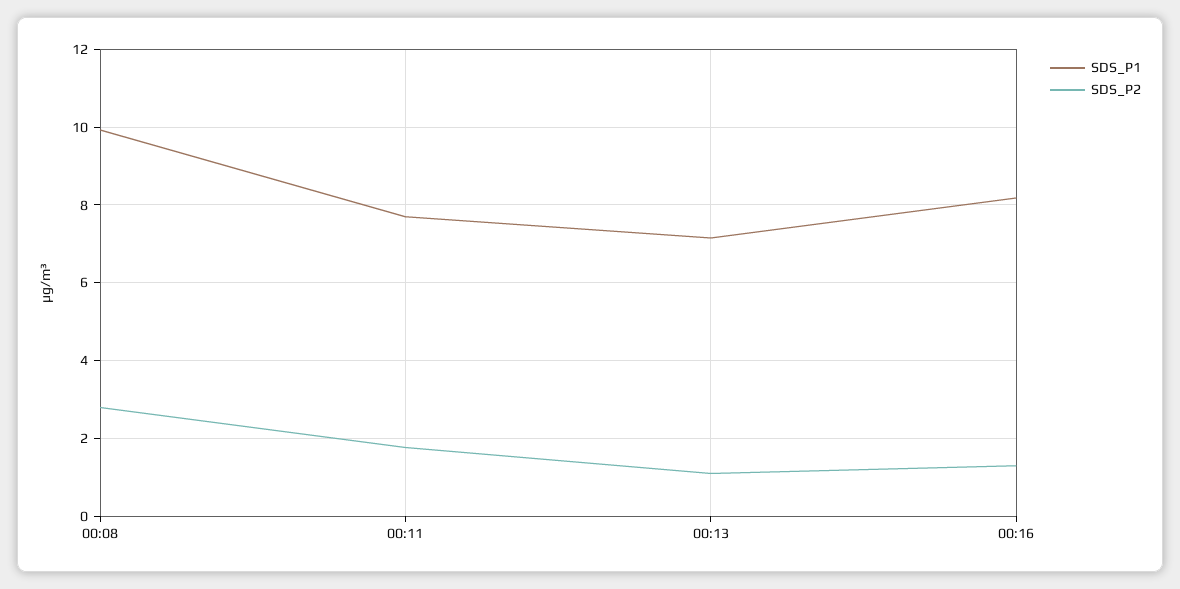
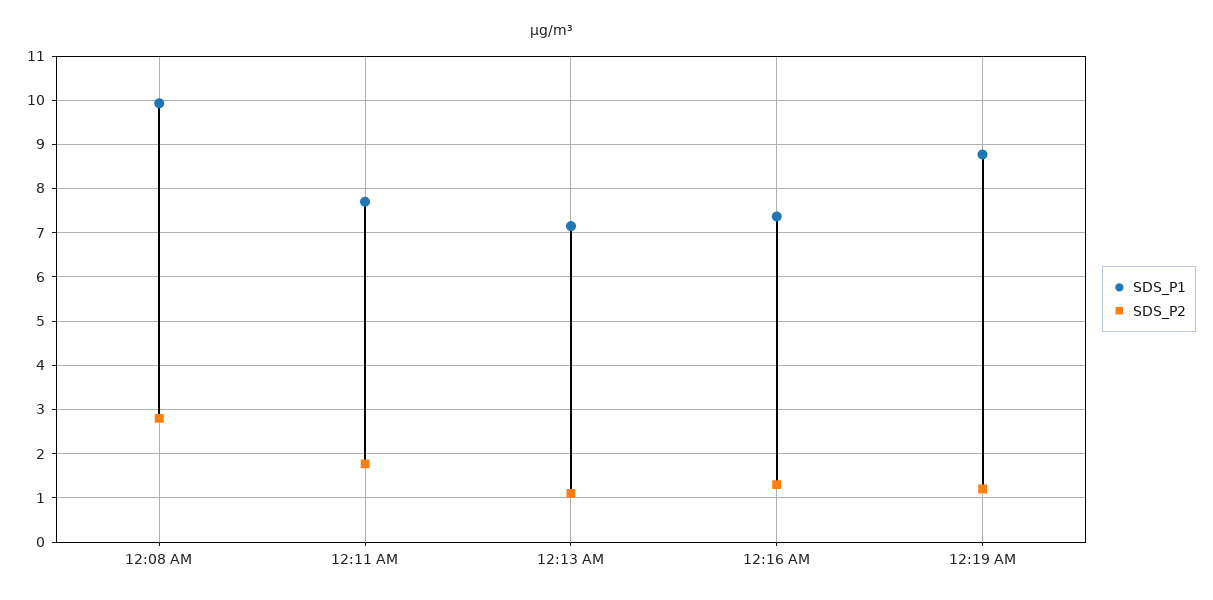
SDS_P1, 00:16: 8.2 -> 7.4
SDS_P1, 12:19 AM: none -> 8.8
SDS_P2, 12:19 AM: none -> 1.2

